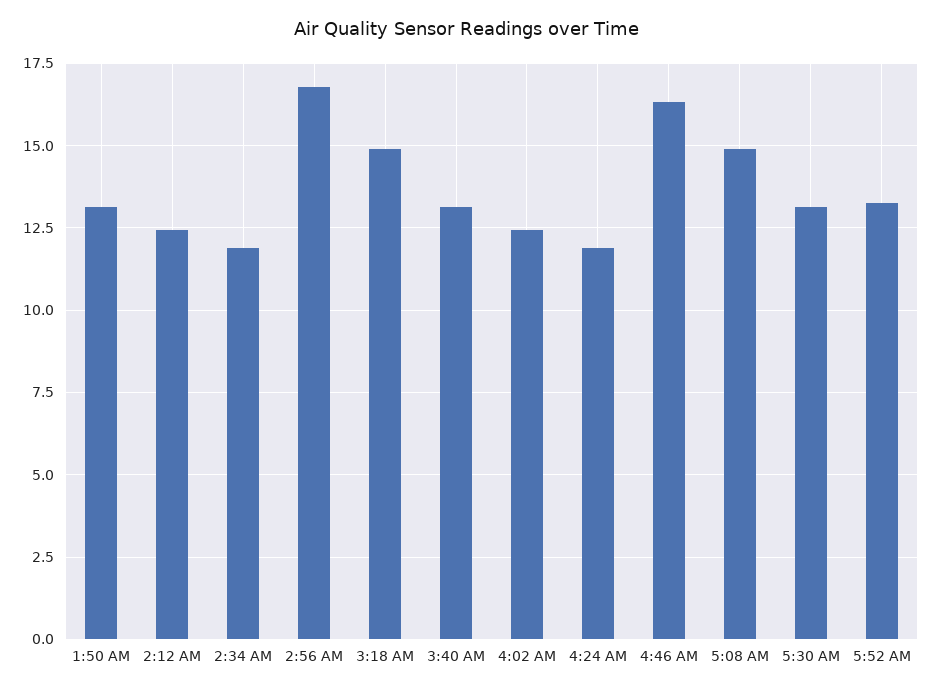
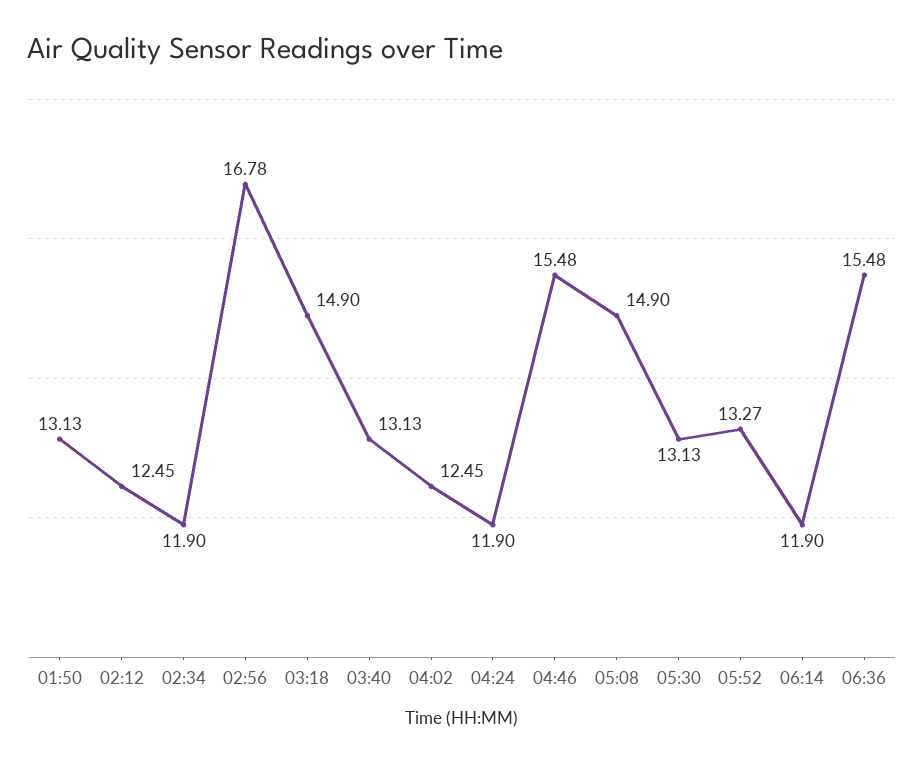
4:46 AM: 16.25 -> 15.48
06:14: none -> 11.9
06:36: none -> 15.48

